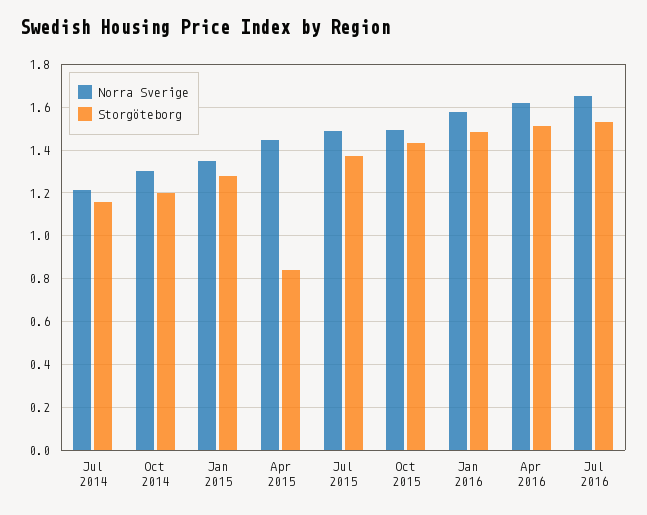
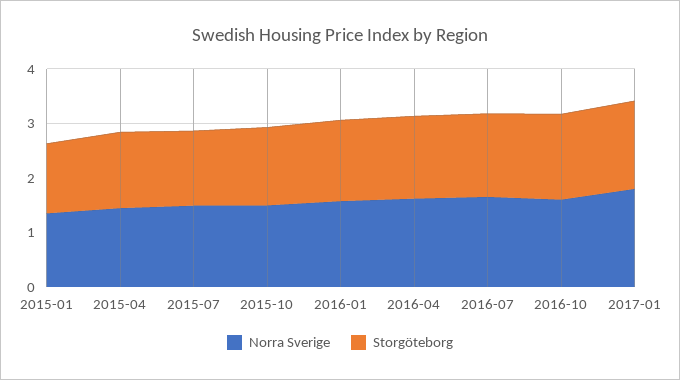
Norra Sverige, Jul 2014: 1.2 -> none
Storgöteborg, Jul 2014: 1.15 -> none
Norra Sverige, Oct 2014: 1.3 -> none
Storgöteborg, Oct 2014: 1.2 -> none
Storgöteborg, Apr 2015: 0.85 -> 1.4
Norra Sverige, 2016-10: none -> 1.6
Storgöteborg, 2016-10: none -> 1.6
Norra Sverige, 2017-01: none -> 1.8
Storgöteborg, 2017-01: none -> 1.6

